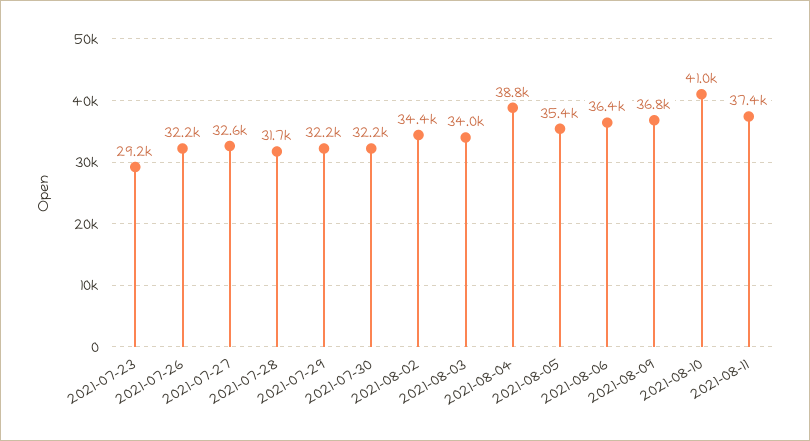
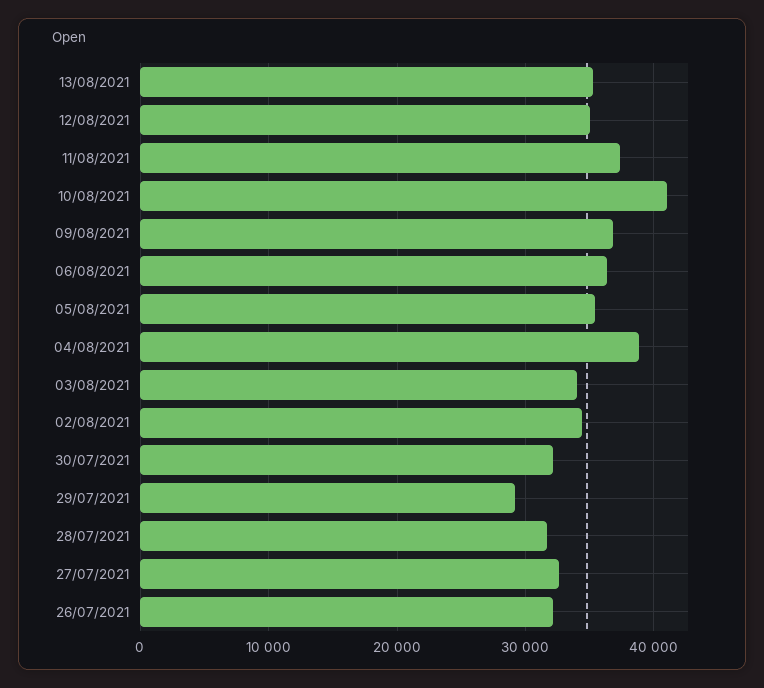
2021-07-23: 29200 -> none
2021-07-29: 32200 -> 29000
13/08/2021: none -> 35000
12/08/2021: none -> 35000

